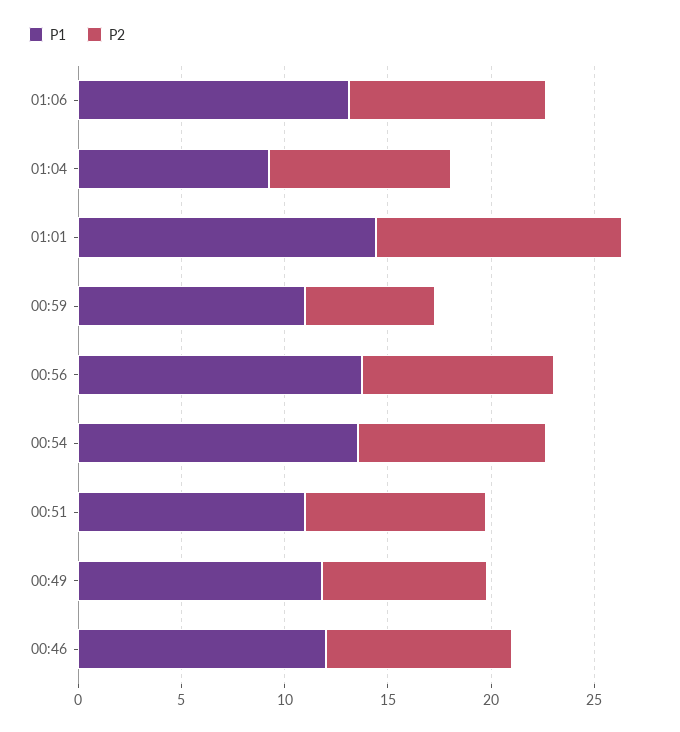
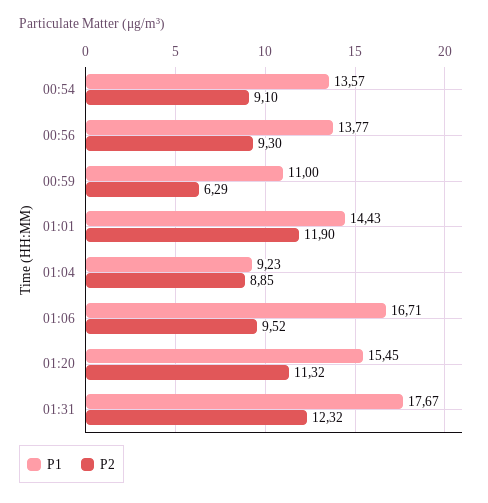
P1, 01:06: 13 -> 16.71
P1, 00:51: 11 -> none
P2, 00:51: 9 -> none
P1, 00:49: 12 -> none
P2, 00:49: 8 -> none
P1, 00:46: 12 -> none
P2, 00:46: 9 -> none
P1, 01:20: none -> 15.45
P2, 01:20: none -> 11.32
P1, 01:31: none -> 17.67
P2, 01:31: none -> 12.32

